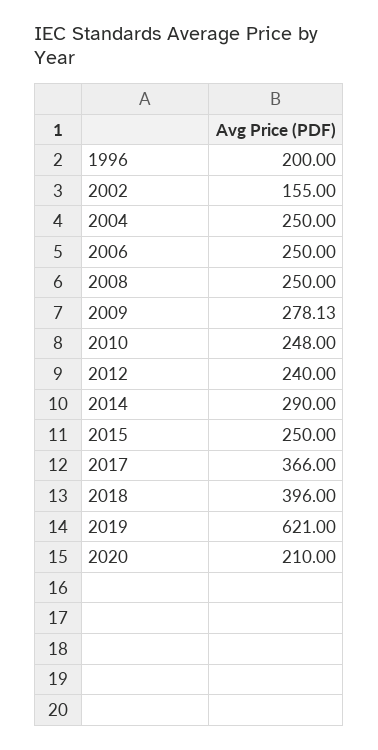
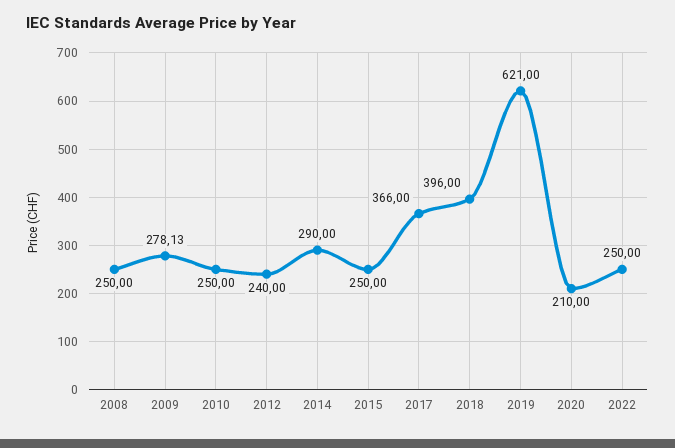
1996: 200 -> none
2002: 155 -> none
2004: 250 -> none
2006: 250 -> none
2010: 248 -> 250
2022: none -> 250

